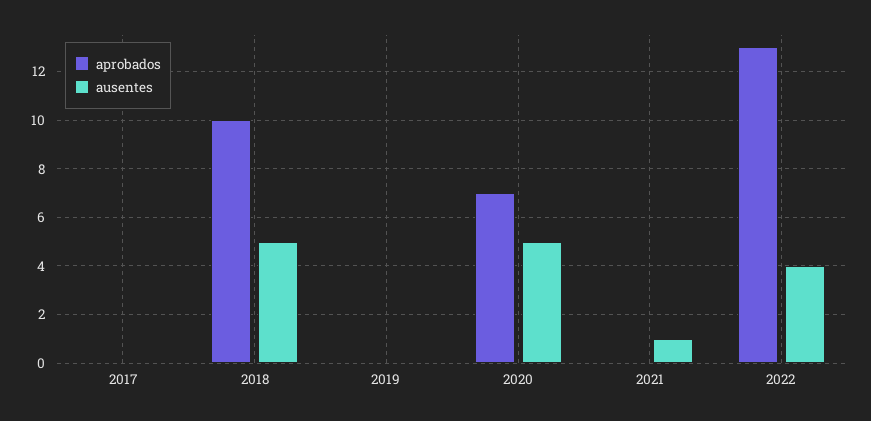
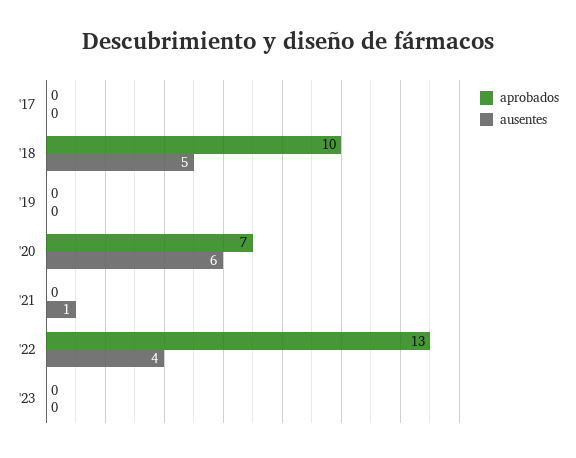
ausentes, 2020: 5 -> 6
aprobados, '23: none -> 0
ausentes, '23: none -> 0

